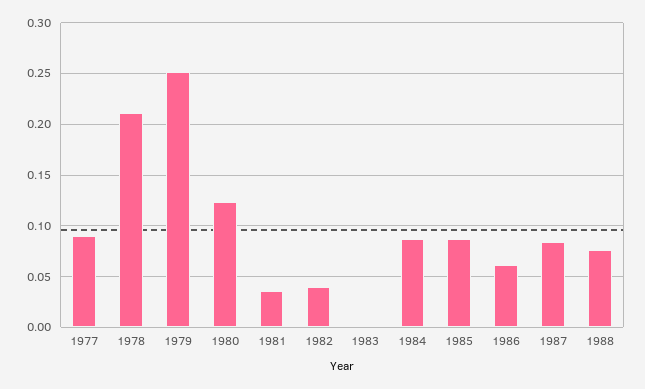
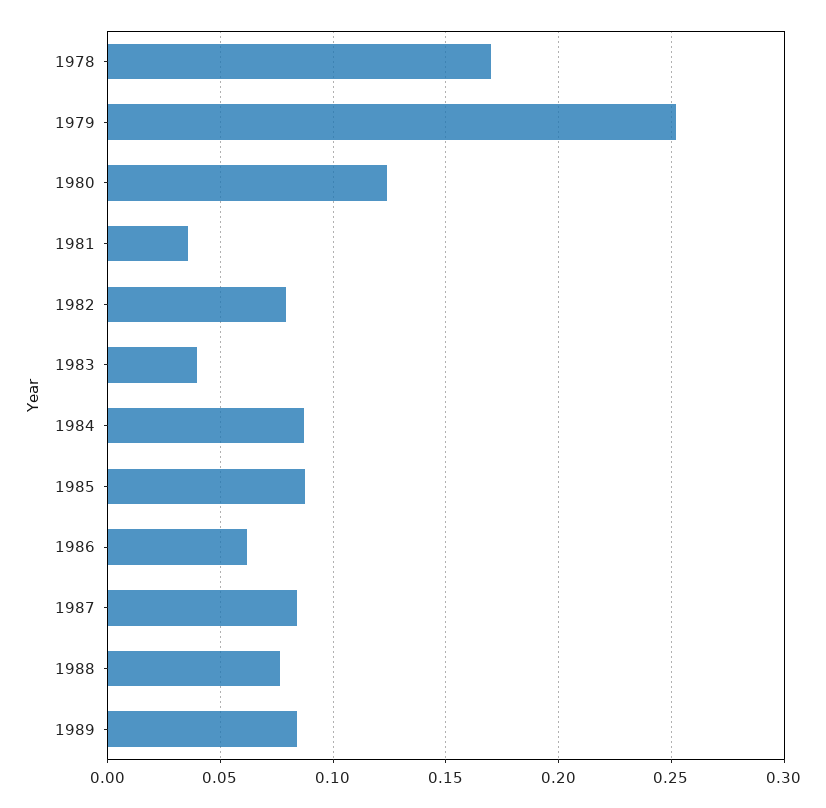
1977: 0.09 -> none
1978: 0.21 -> 0.17
1982: 0.04 -> 0.08
1983: 0 -> 0.04
1989: none -> 0.085

